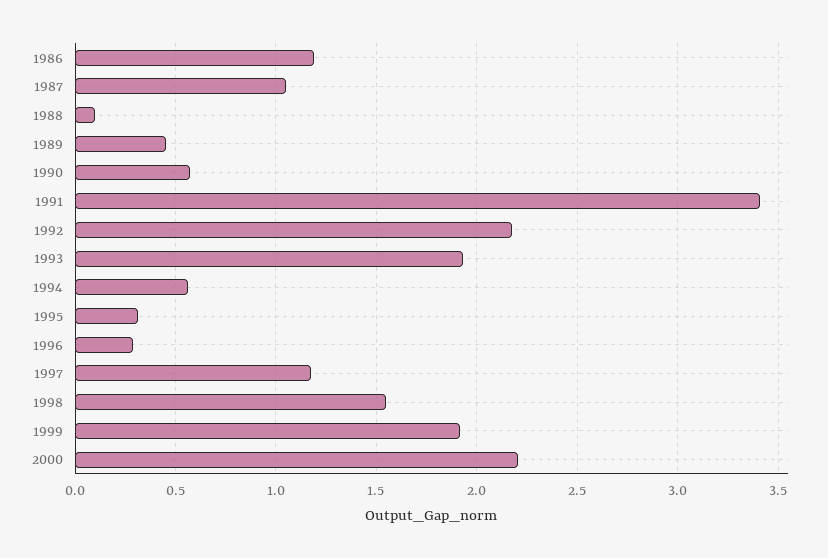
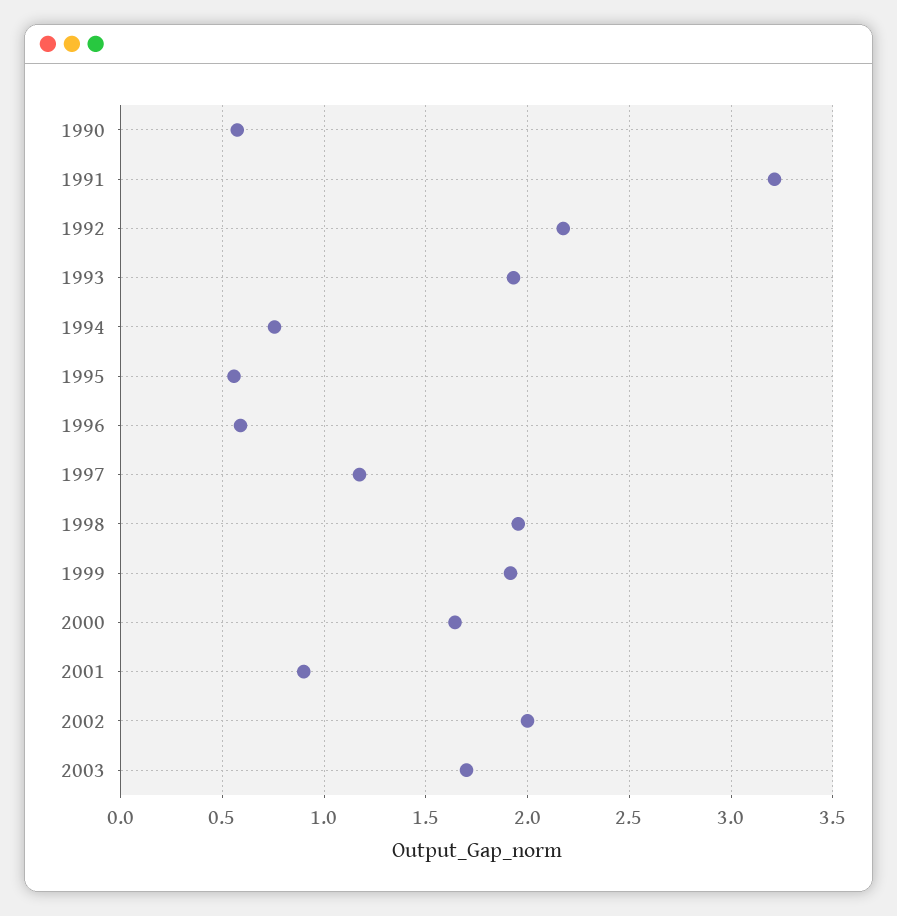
1986: 1.2 -> none
1987: 1.05 -> none
1988: 0.1 -> none
1989: 0.45 -> none
1991: 3.4 -> 3.2
1994: 0.55 -> 0.75
1995: 0.3 -> 0.55
1996: 0.3 -> 0.6
1998: 1.55 -> 1.95
2000: 2.2 -> 1.65
2001: none -> 0.9
2002: none -> 2
2003: none -> 1.7

